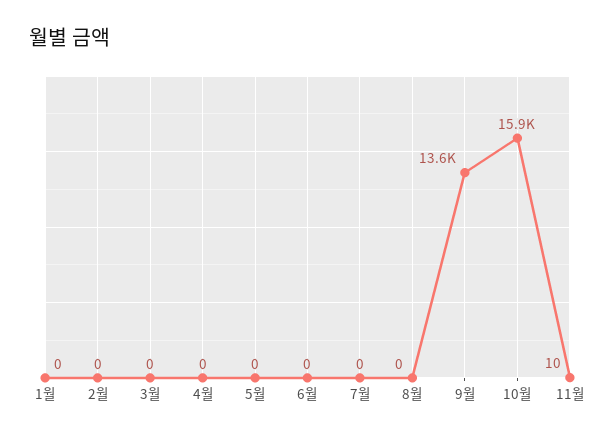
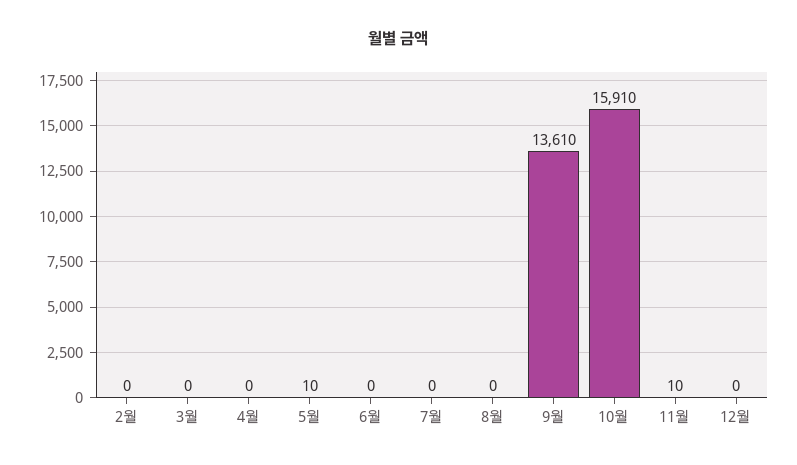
1월: 0 -> none
5월: 0 -> 10
12월: none -> 0

